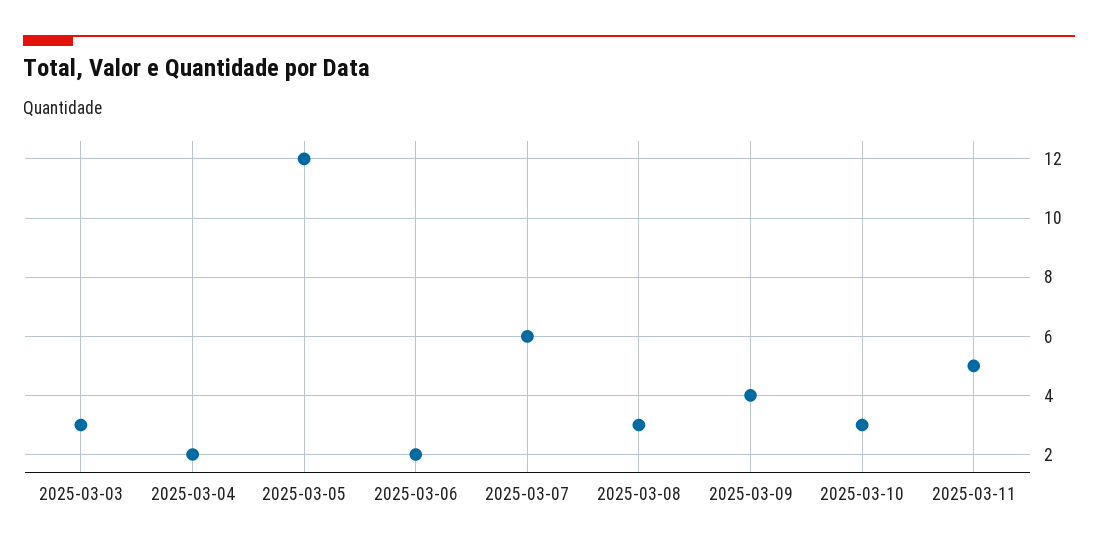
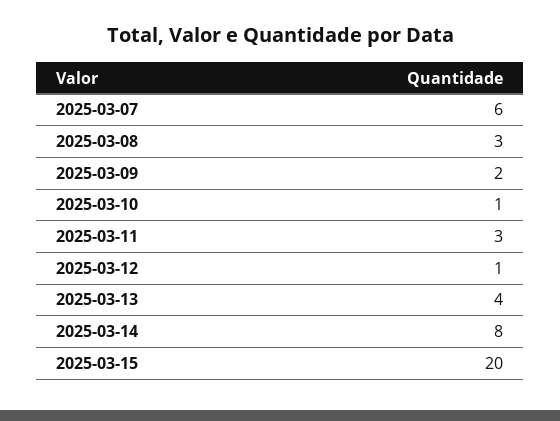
2025-03-03: 3 -> none
2025-03-04: 2 -> none
2025-03-05: 12 -> none
2025-03-06: 2 -> none
2025-03-09: 4 -> 2
2025-03-10: 3 -> 1
2025-03-11: 5 -> 3
2025-03-12: none -> 1
2025-03-13: none -> 4
2025-03-14: none -> 8
2025-03-15: none -> 20

